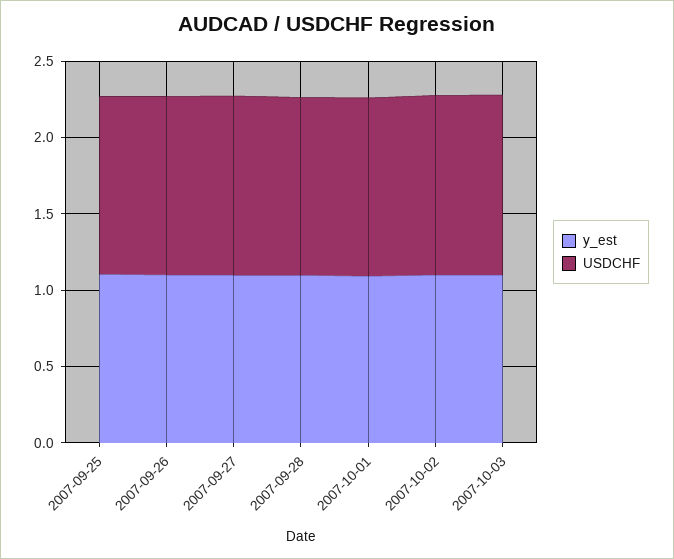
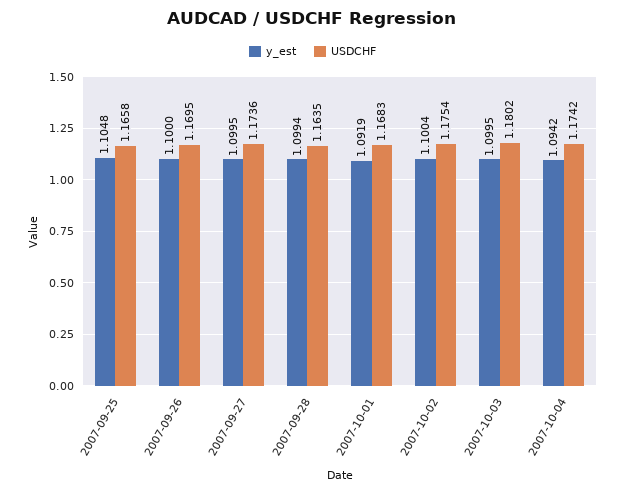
y_est, 2007-10-04: none -> 1.0942
USDCHF, 2007-10-04: none -> 1.1742

